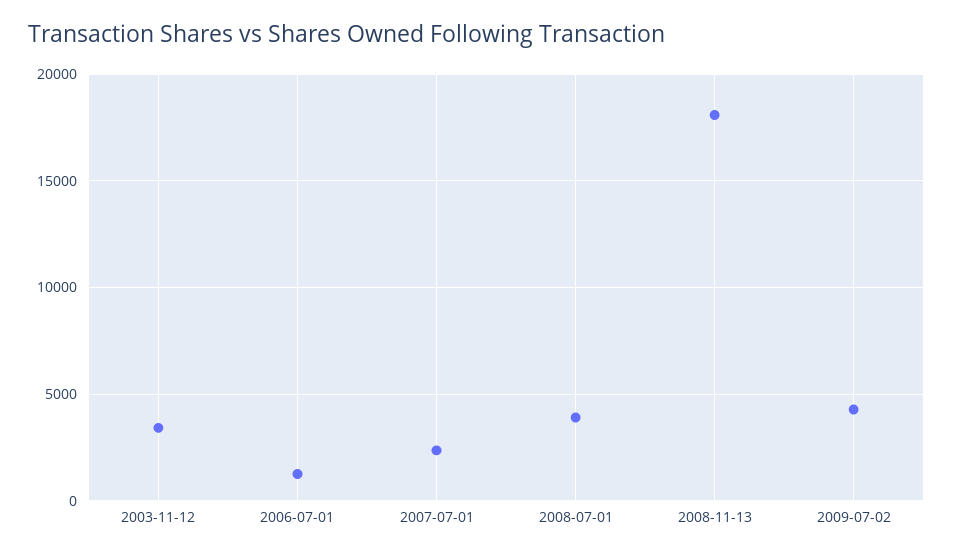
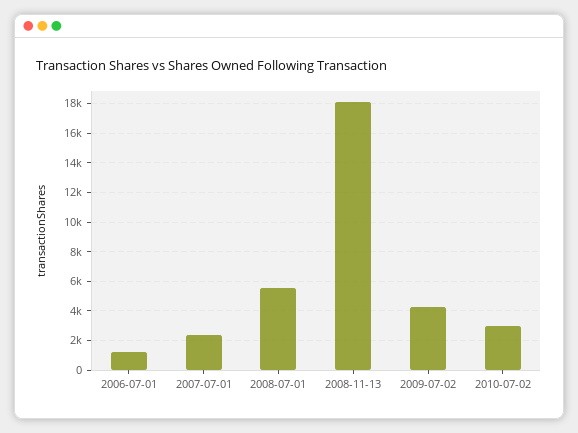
2003-11-12: 3500 -> none
2008-07-01: 4000 -> 5500
2010-07-02: none -> 3000

